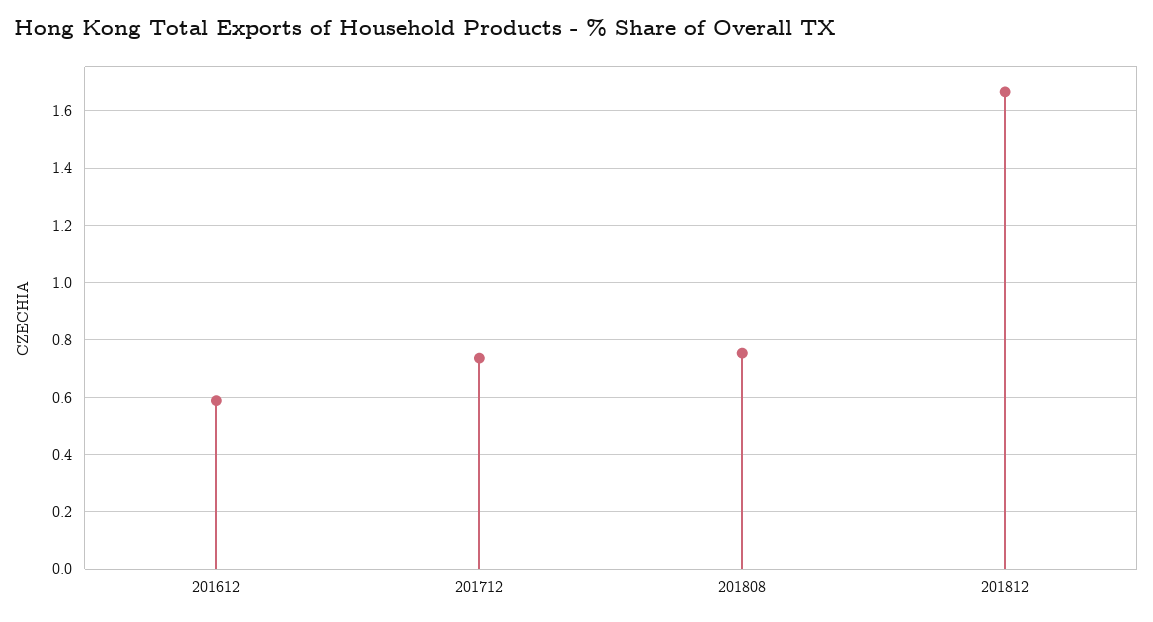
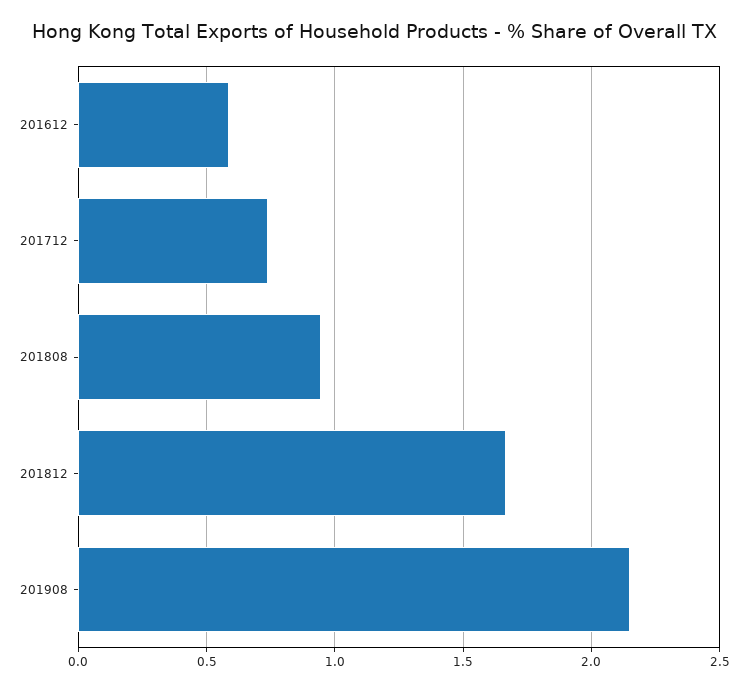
201808: 0.75 -> 0.95
201908: none -> 2.15

